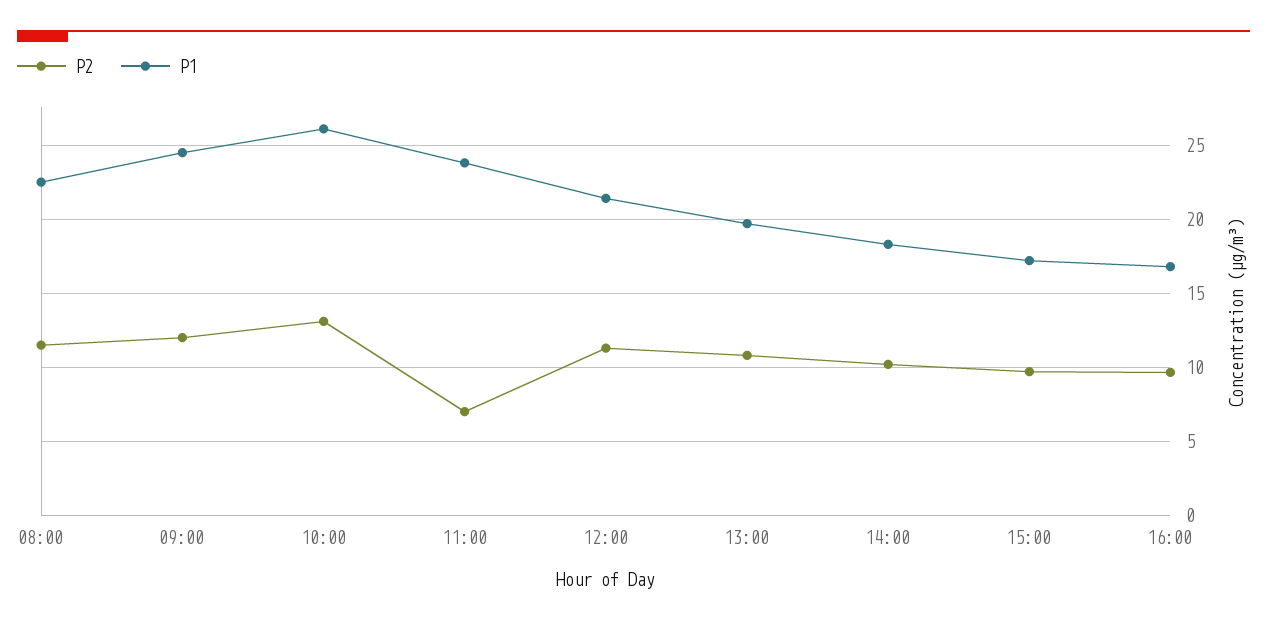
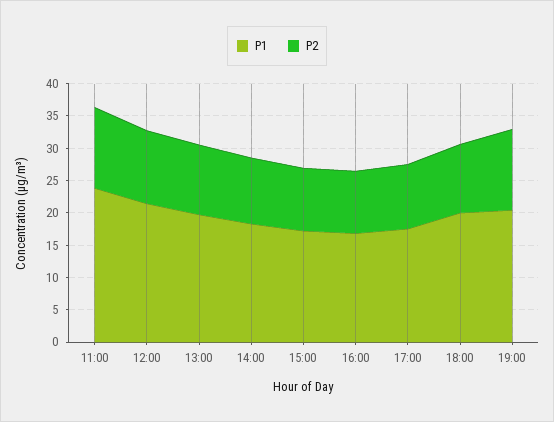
P2, 08:00: 11.5 -> none
P1, 08:00: 22.5 -> none
P2, 09:00: 12 -> none
P1, 09:00: 24.5 -> none
P2, 10:00: 13 -> none
P1, 10:00: 26 -> none
P2, 11:00: 7 -> 12.5
P1, 17:00: none -> 17.5
P2, 17:00: none -> 10
P1, 18:00: none -> 20
P2, 18:00: none -> 10
P1, 19:00: none -> 20
P2, 19:00: none -> 12.5

